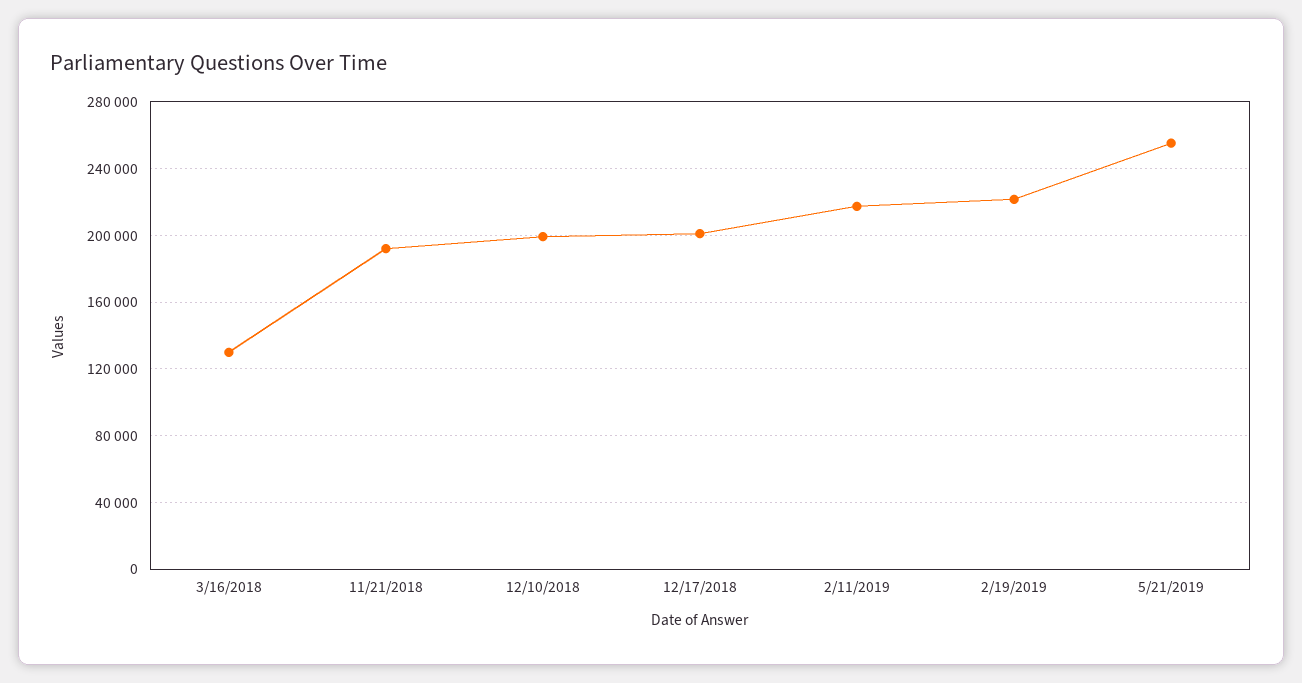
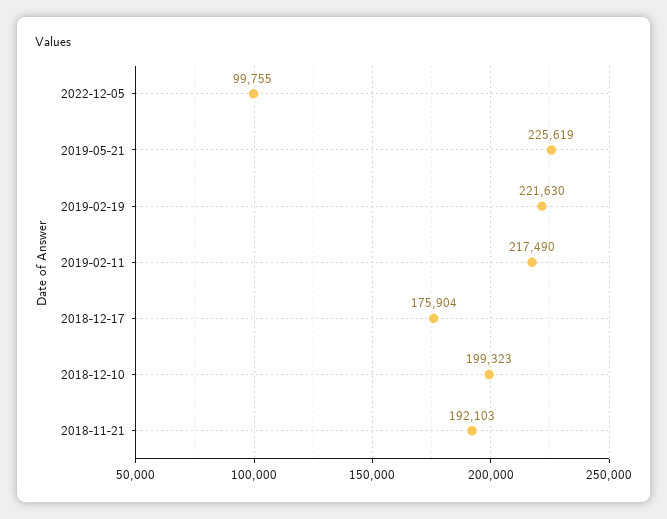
3/16/2018: 130000 -> none
12/17/2018: 200000 -> 175904
5/21/2019: 255000 -> 225619
2022-12-05: none -> 99755

